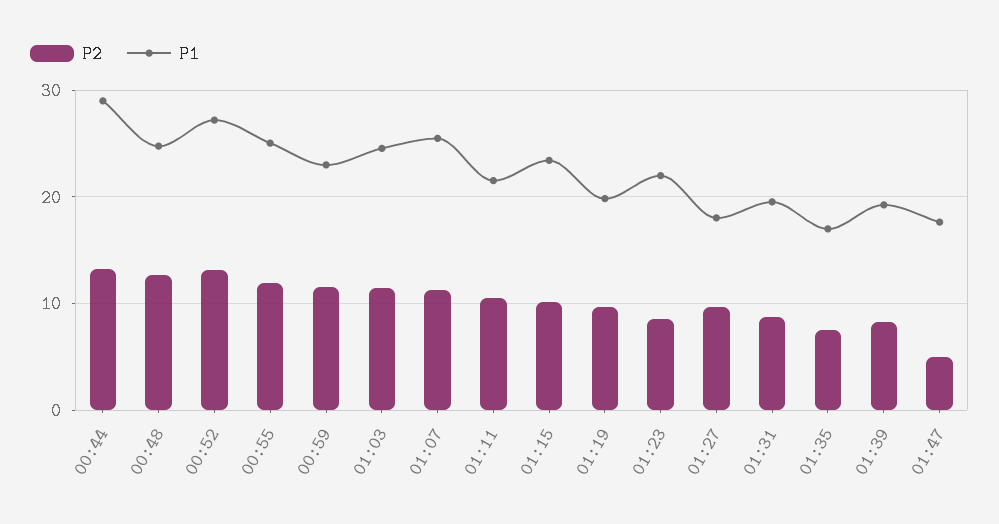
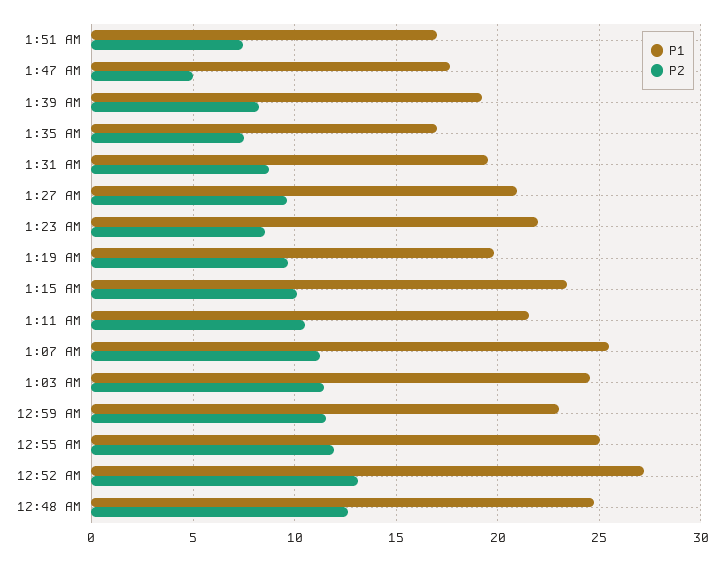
P2, 00:44: 13 -> none
P1, 00:44: 29 -> none
P1, 01:27: 18 -> 21
P1, 1:51 AM: none -> 17
P2, 1:51 AM: none -> 7.5

